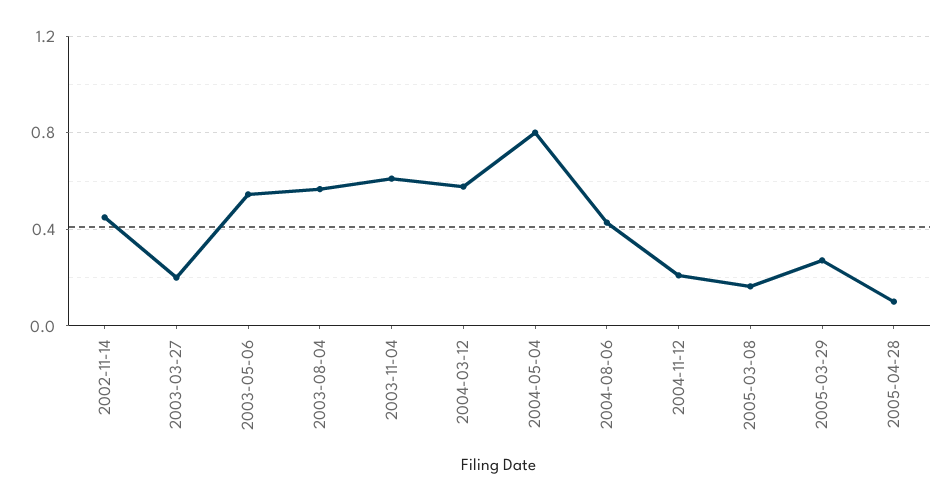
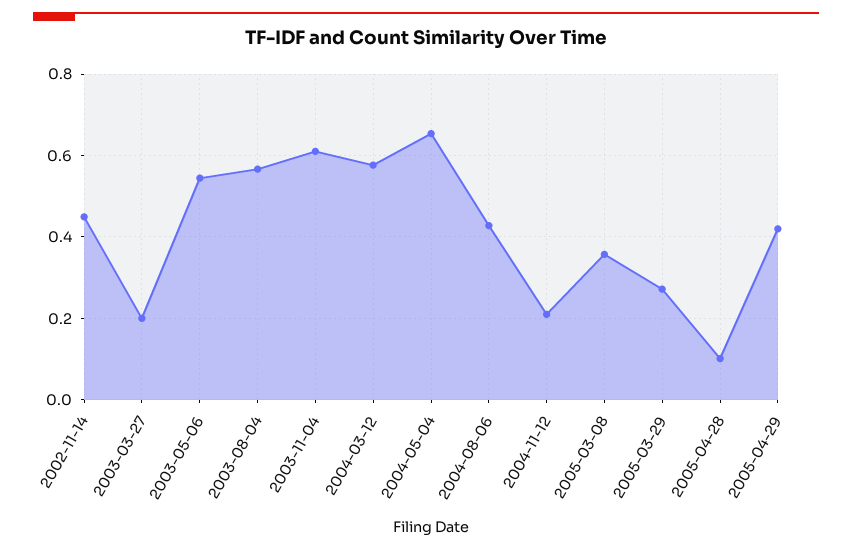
2004-05-04: 0.8 -> 0.66
2005-03-08: 0.15 -> 0.36
2005-04-29: none -> 0.42

